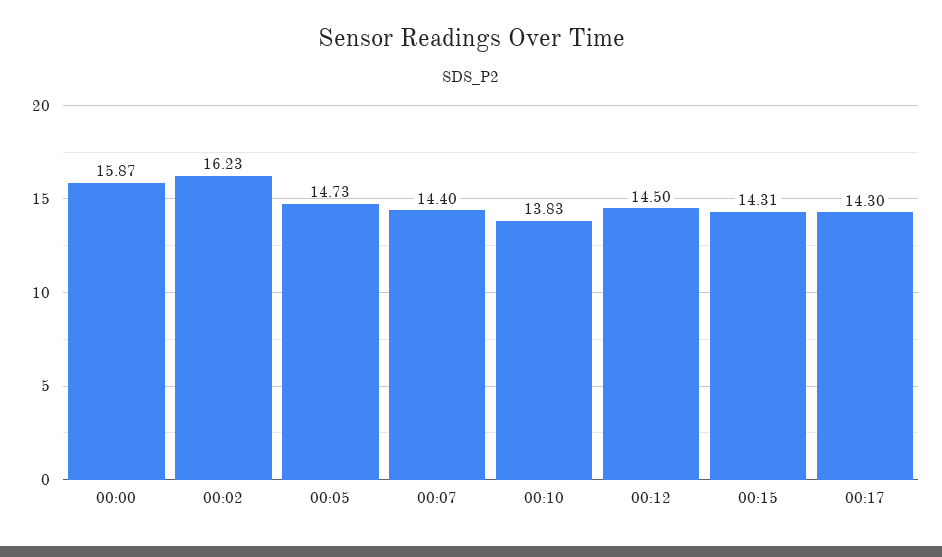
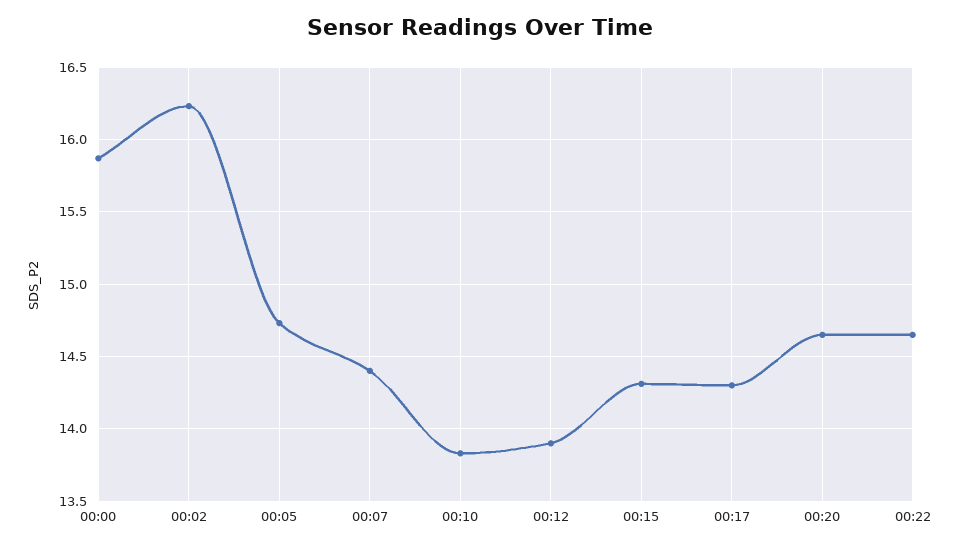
00:12: 14.5 -> 13.9
00:20: none -> 14.65
00:22: none -> 14.65

